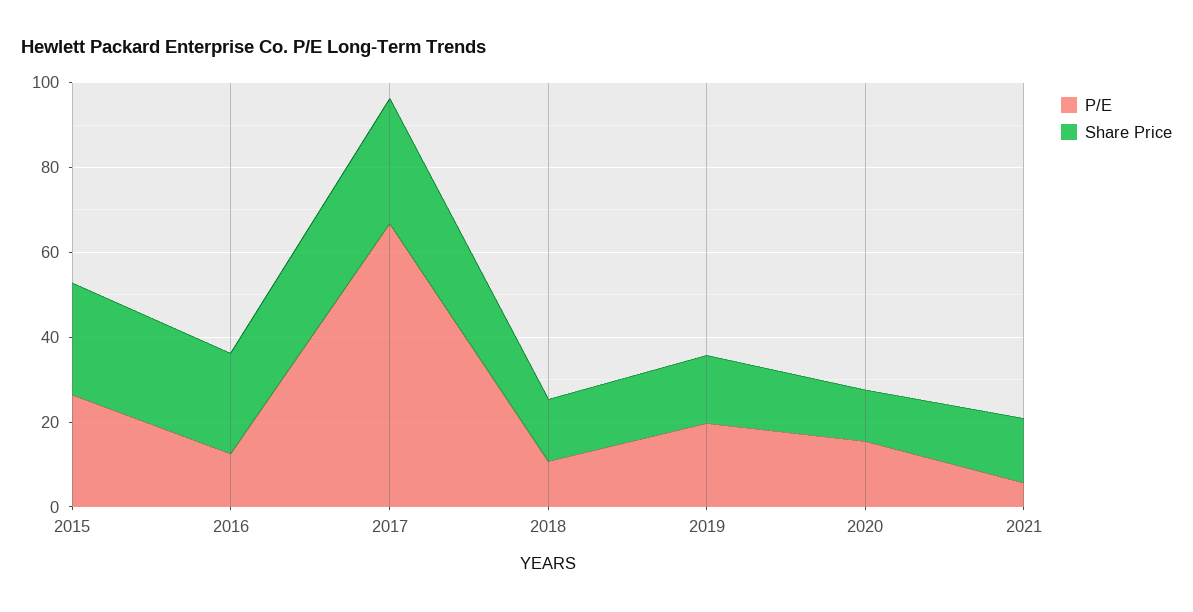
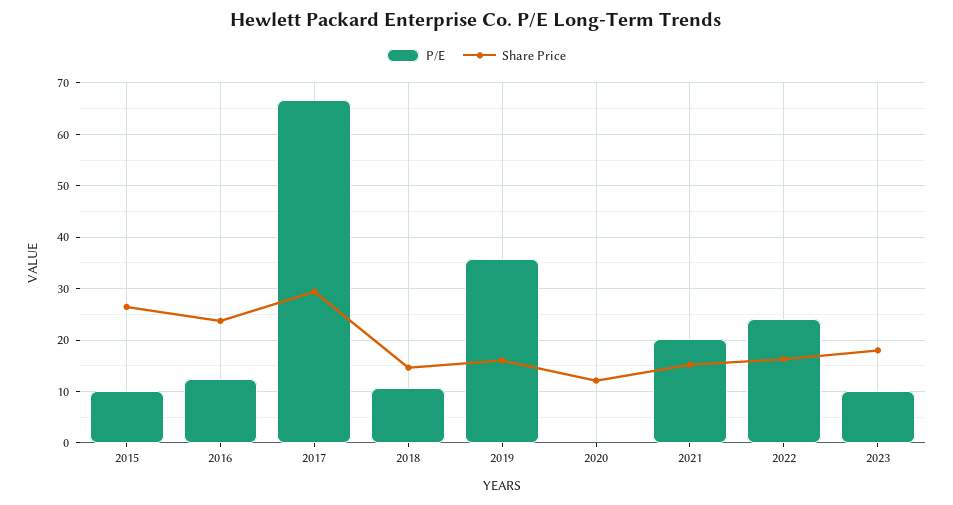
P/E, 2015: 25 -> 10
P/E, 2019: 20 -> 36
P/E, 2020: 15 -> 0
P/E, 2021: 5 -> 20
P/E, 2022: none -> 24
Share Price, 2022: none -> 16
P/E, 2023: none -> 10
Share Price, 2023: none -> 18

